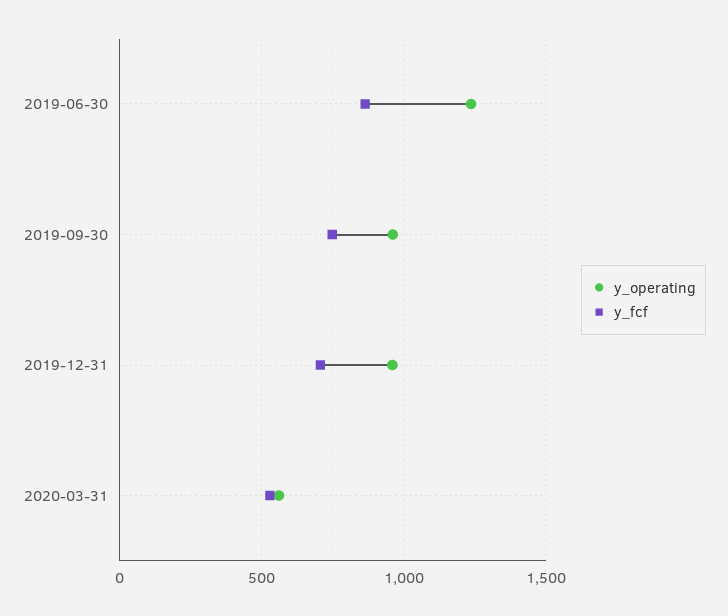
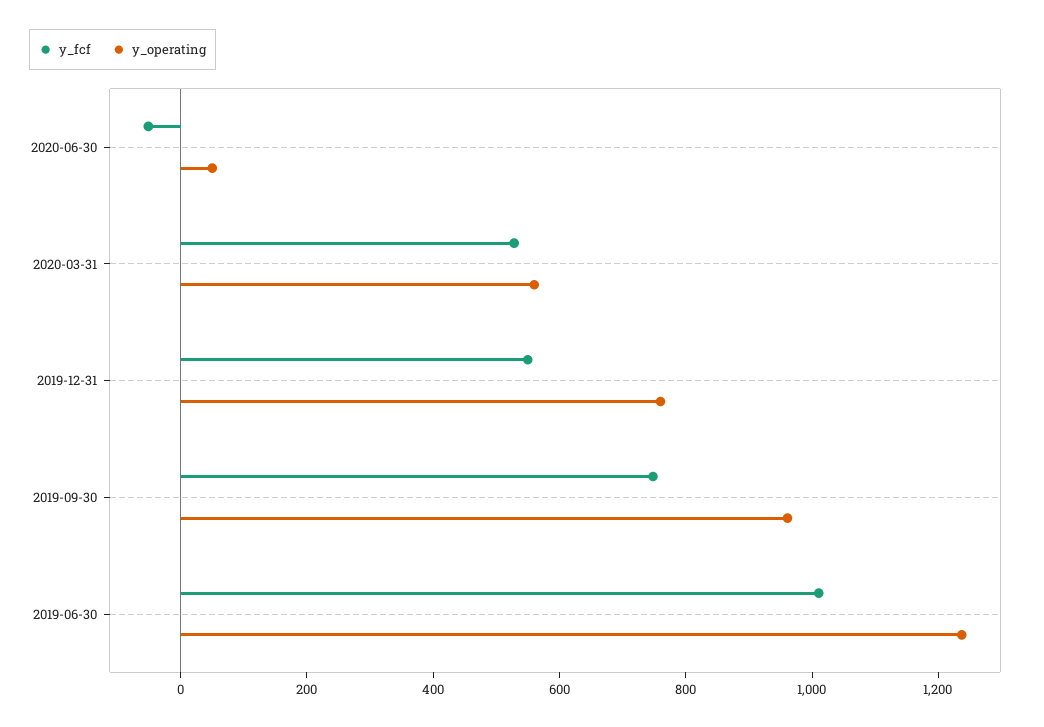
y_fcf, 2019-06-30: 850 -> 1000
y_operating, 2019-12-31: 950 -> 750
y_fcf, 2019-12-31: 700 -> 550
y_fcf, 2020-06-30: none -> -50
y_operating, 2020-06-30: none -> 50

